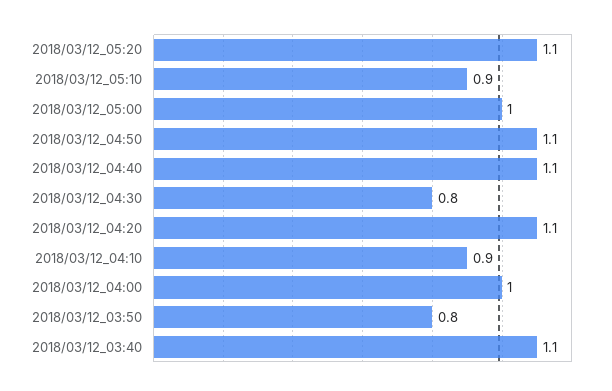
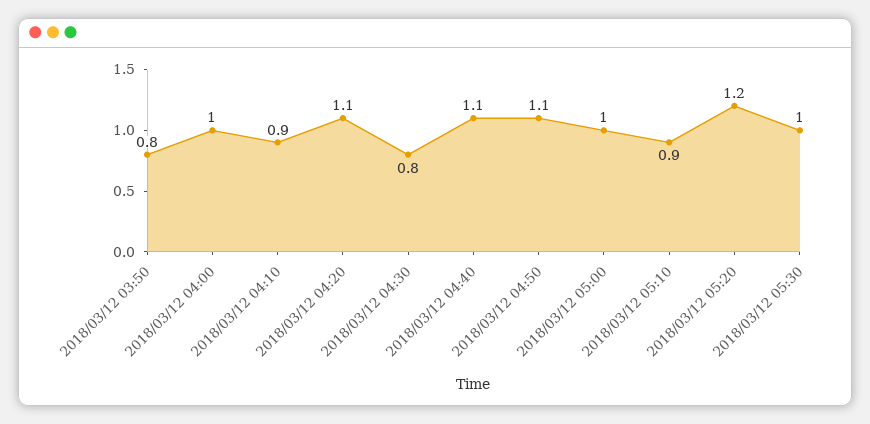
2018/03/12_05:20: 1.1 -> 1.2
2018/03/12_03:40: 1.1 -> none
2018/03/12 05:30: none -> 1

